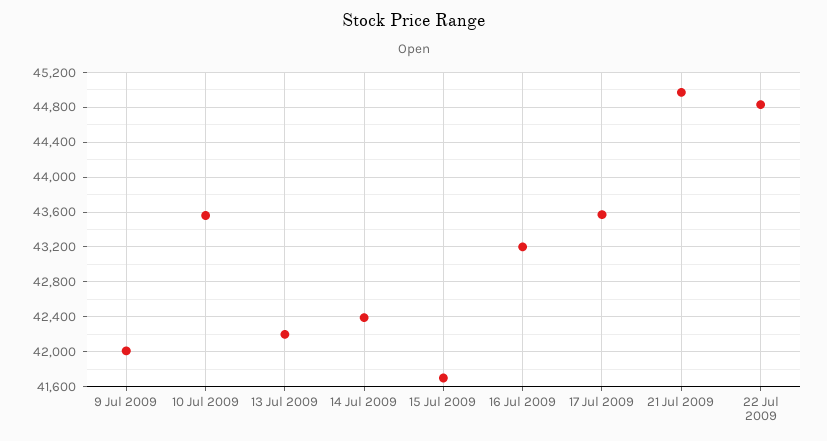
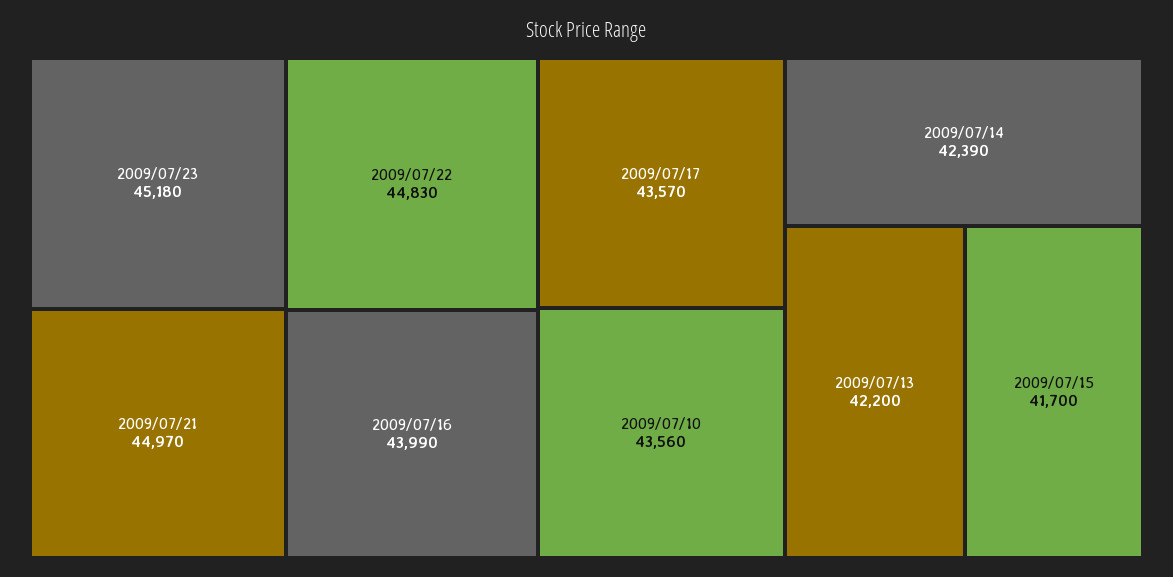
9 Jul 2009: 42000 -> none
16 Jul 2009: 43200 -> 43990
2009/07/23: none -> 45180

